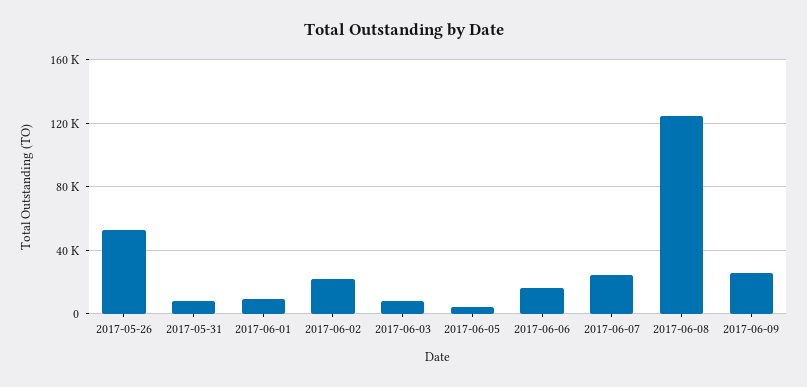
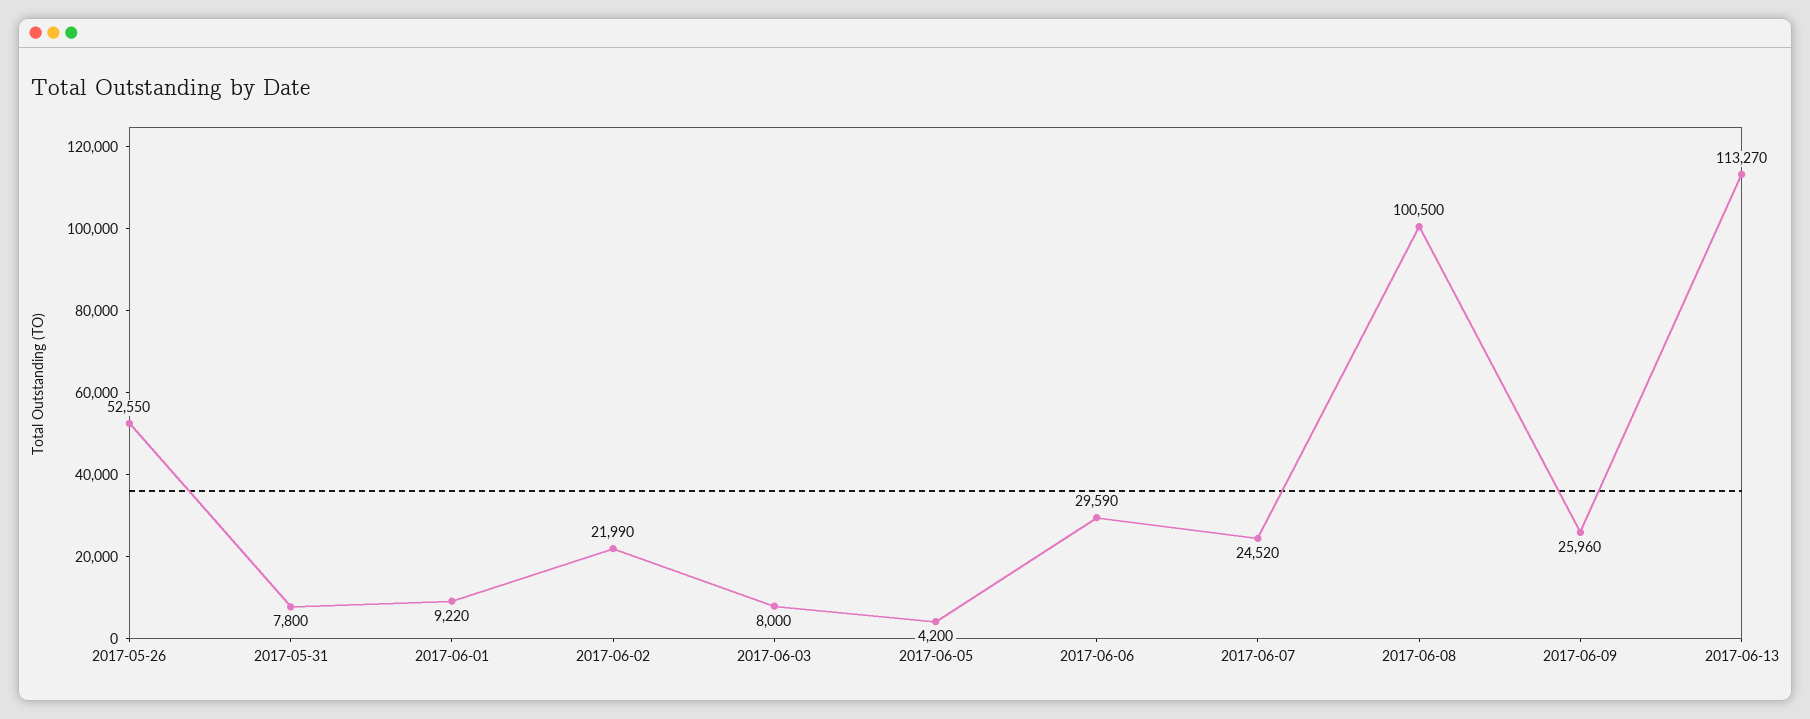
2017-06-06: 15000 -> 29590
2017-06-08: 125000 -> 100500
2017-06-13: none -> 113270

